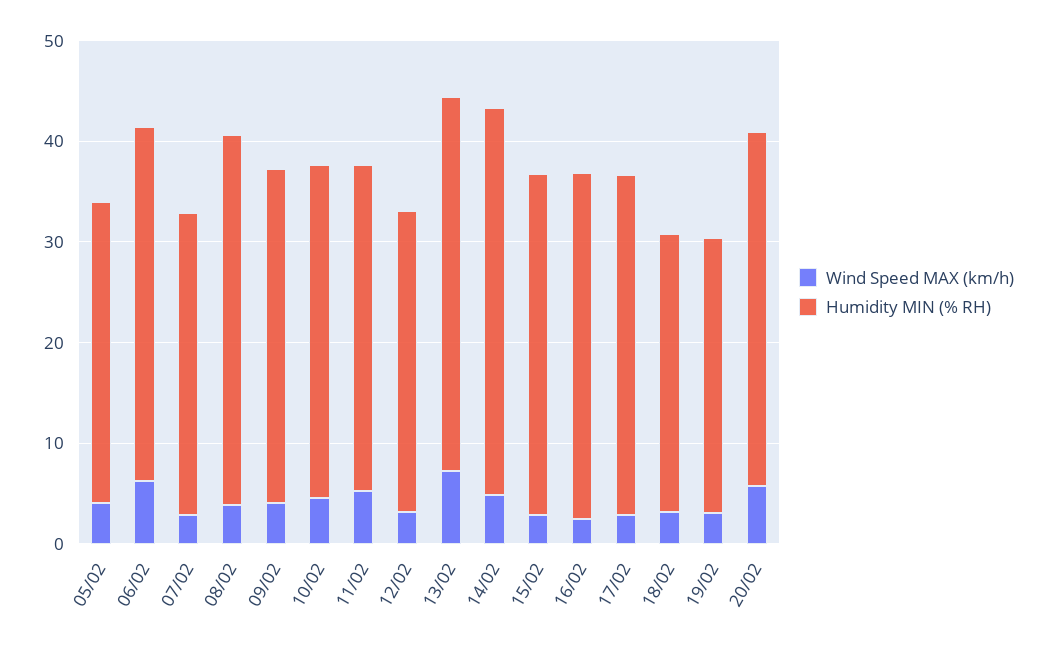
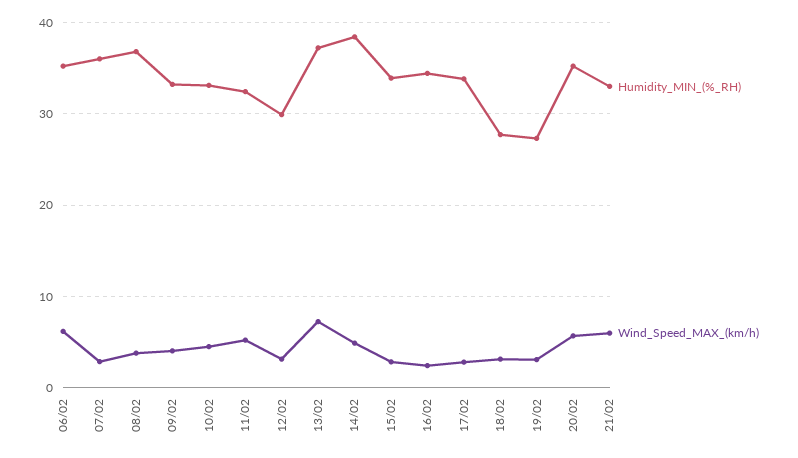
Wind Speed MAX (km/h), 05/02: 4 -> none
Humidity MIN (% RH), 05/02: 30 -> none
Humidity MIN (% RH), 07/02: 30 -> 36
Humidity MIN (% RH), 21/02: none -> 33
Wind Speed MAX (km/h), 21/02: none -> 6

